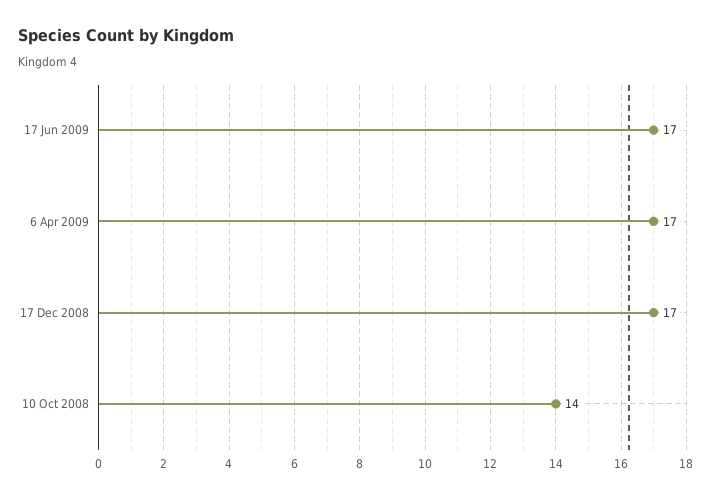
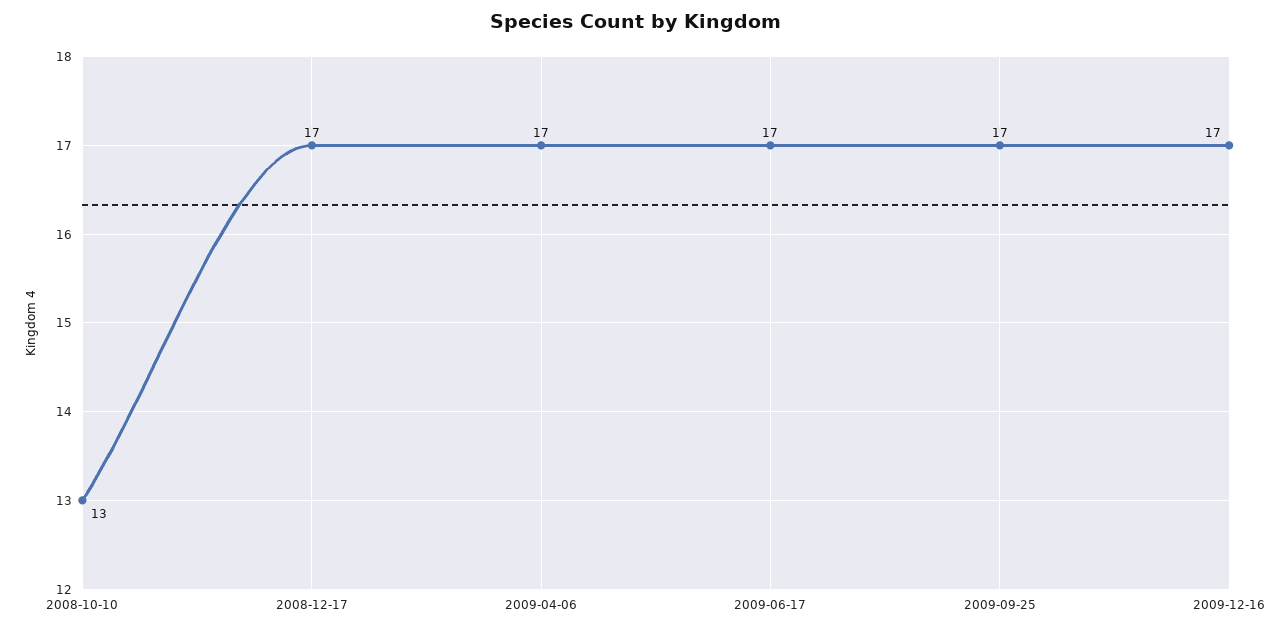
10 Oct 2008: 14 -> 13
2009-09-25: none -> 17
2009-12-16: none -> 17

